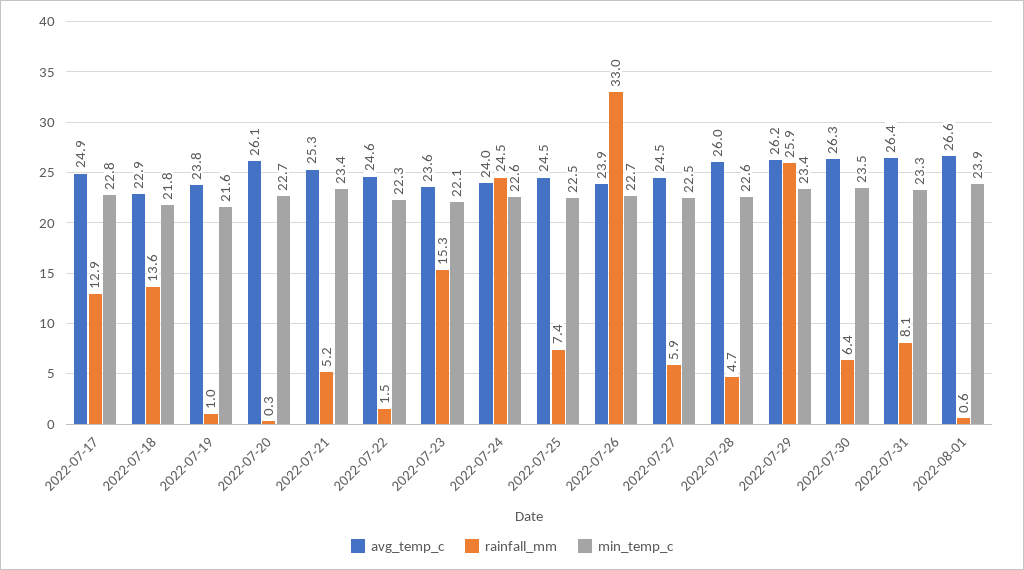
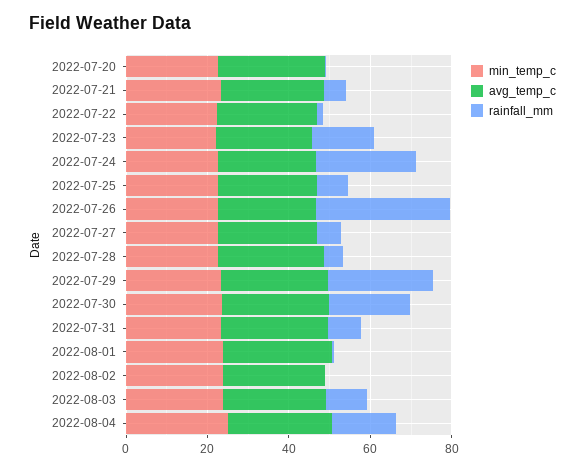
avg_temp_c, 2022-07-17: 24.9 -> none
rainfall_mm, 2022-07-17: 12.9 -> none
min_temp_c, 2022-07-17: 22.8 -> none
avg_temp_c, 2022-07-18: 22.9 -> none
rainfall_mm, 2022-07-18: 13.6 -> none
min_temp_c, 2022-07-18: 21.8 -> none
avg_temp_c, 2022-07-19: 23.8 -> none
rainfall_mm, 2022-07-19: 1 -> none
min_temp_c, 2022-07-19: 21.6 -> none
rainfall_mm, 2022-07-30: 6.4 -> 20
min_temp_c, 2022-08-02: none -> 25
avg_temp_c, 2022-08-02: none -> 25
rainfall_mm, 2022-08-02: none -> 0
min_temp_c, 2022-08-03: none -> 25
avg_temp_c, 2022-08-03: none -> 25
rainfall_mm, 2022-08-03: none -> 10
min_temp_c, 2022-08-04: none -> 25
avg_temp_c, 2022-08-04: none -> 25
rainfall_mm, 2022-08-04: none -> 15

